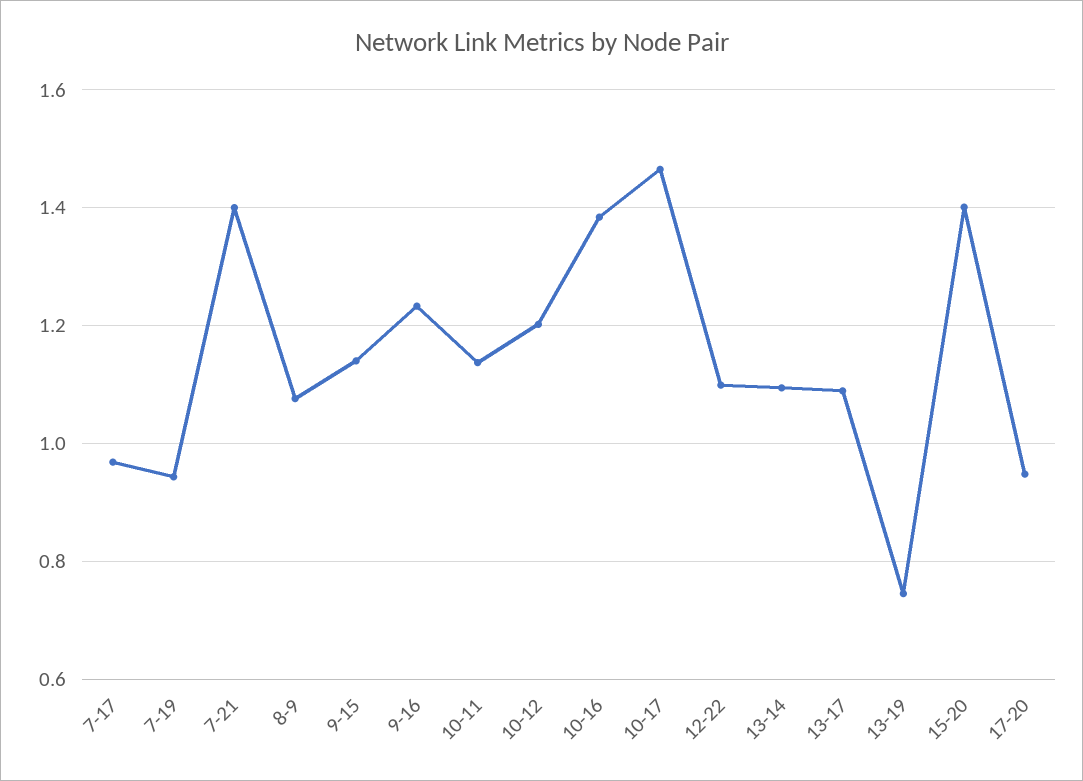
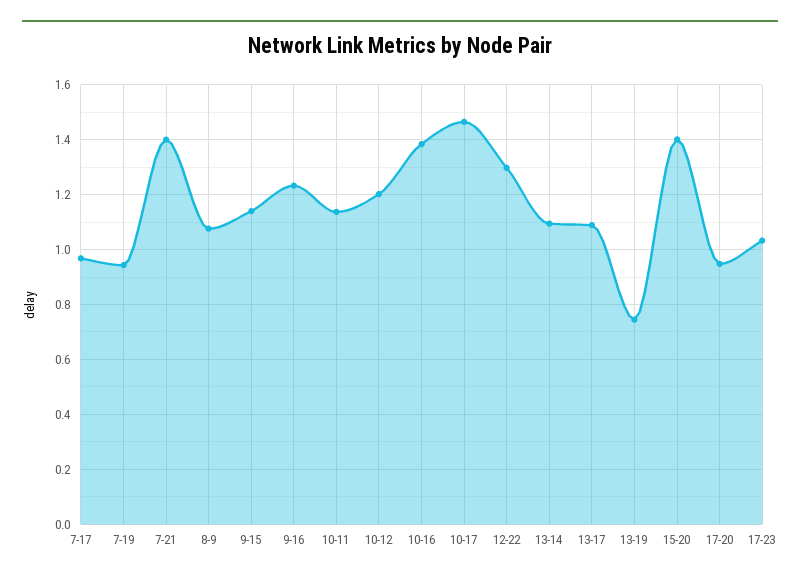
12-22: 1.1 -> 1.3
17-23: none -> 1.025

